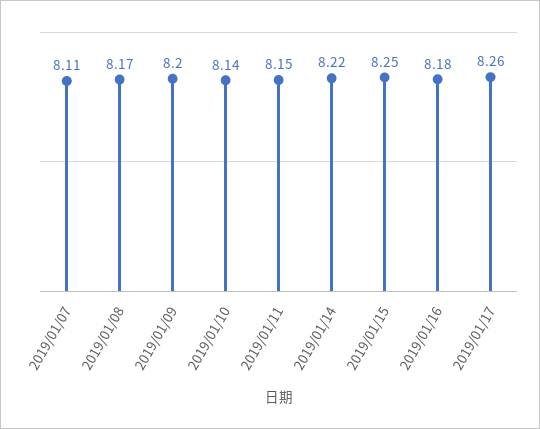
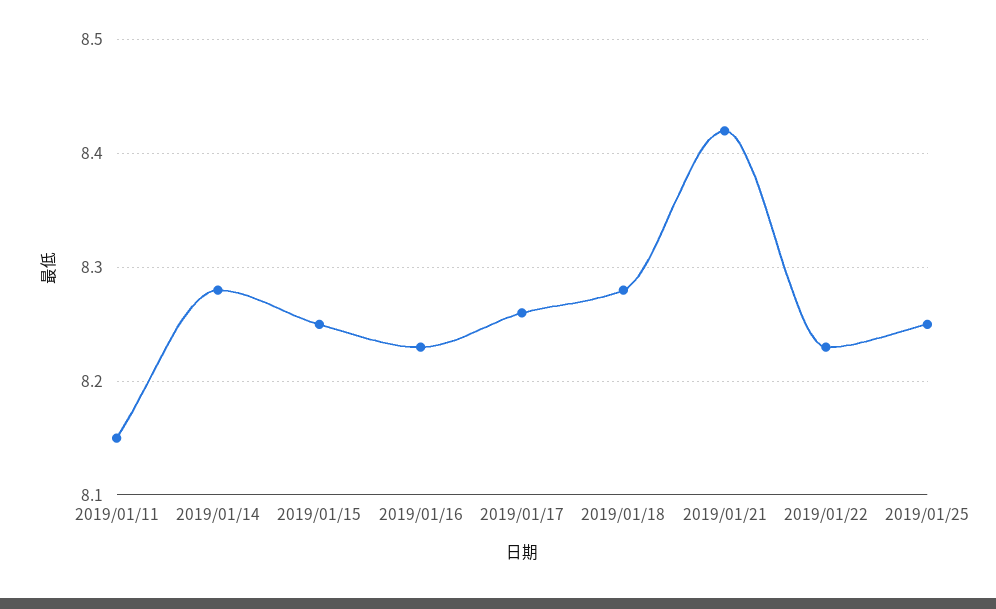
2019/01/07: 8.11 -> none
2019/01/08: 8.17 -> none
2019/01/09: 8.2 -> none
2019/01/10: 8.14 -> none
2019/01/14: 8.22 -> 8.28
2019/01/16: 8.18 -> 8.23
2019/01/18: none -> 8.28
2019/01/21: none -> 8.42
2019/01/22: none -> 8.23
2019/01/25: none -> 8.25

